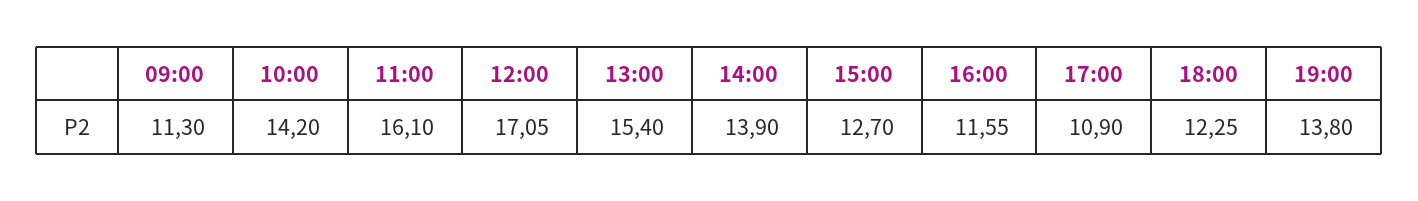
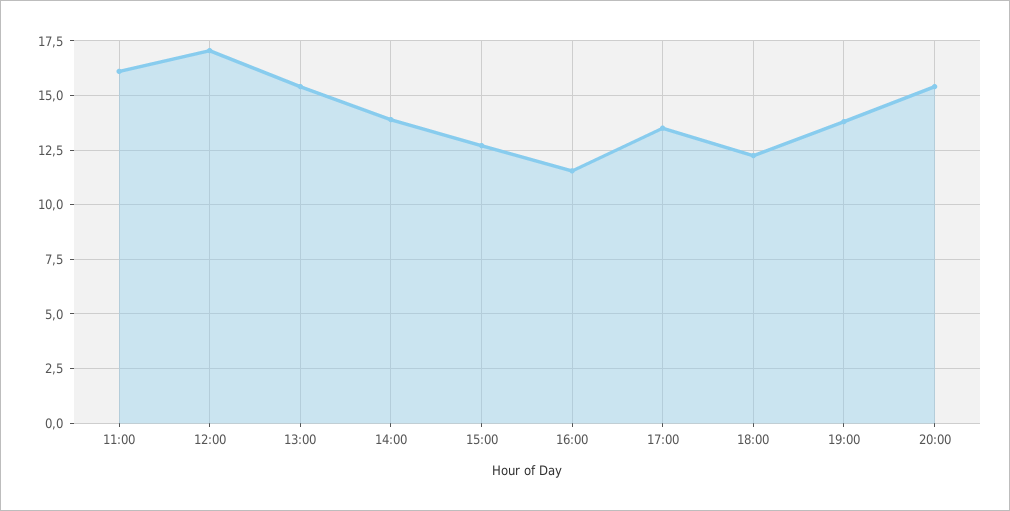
09:00: 11.3 -> none
10:00: 14.2 -> none
17:00: 10.9 -> 13.5
20:00: none -> 15.5

